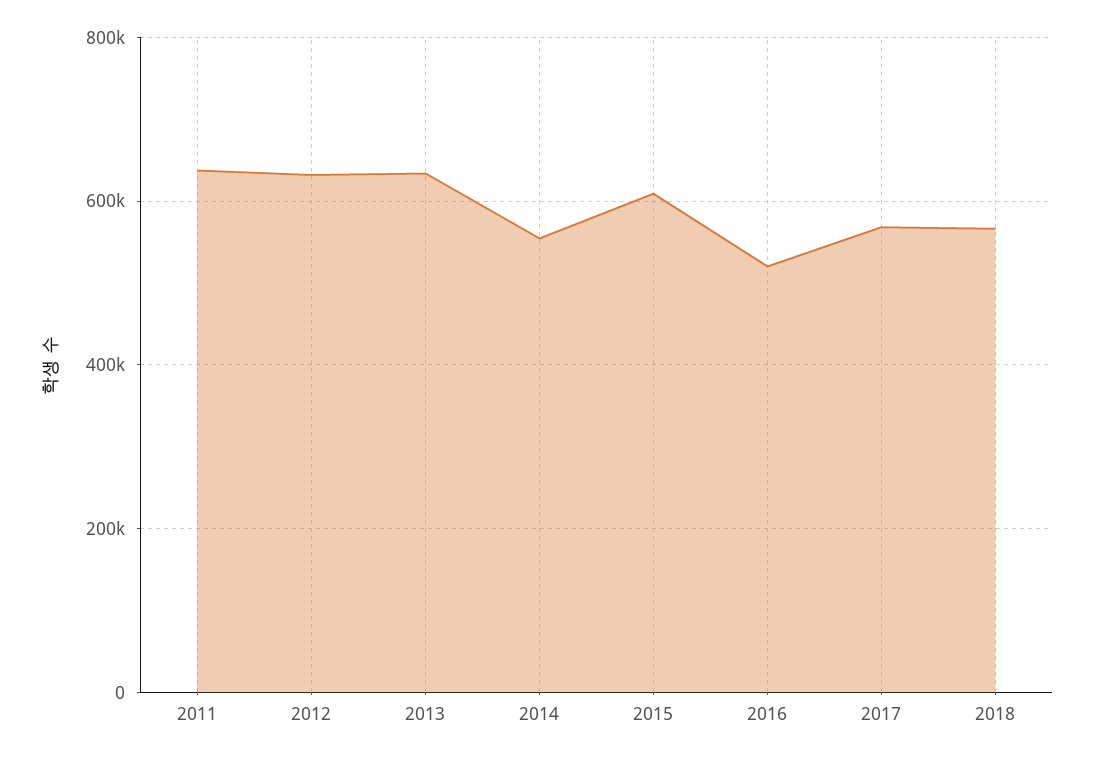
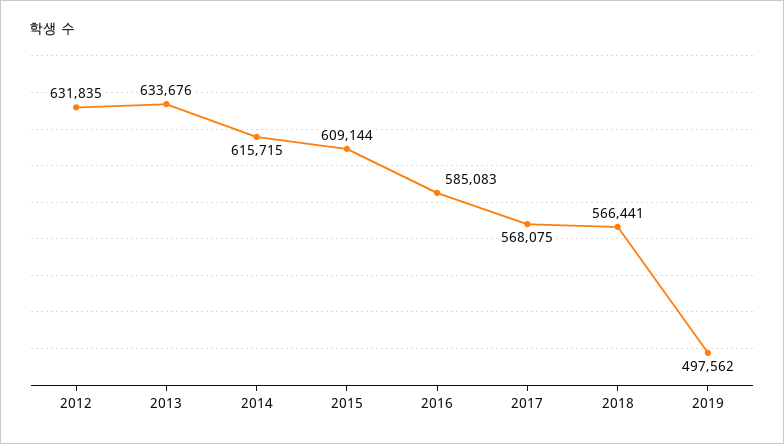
2011: 640000 -> none
2014: 560000 -> 615715
2016: 520000 -> 585083
2019: none -> 497562

